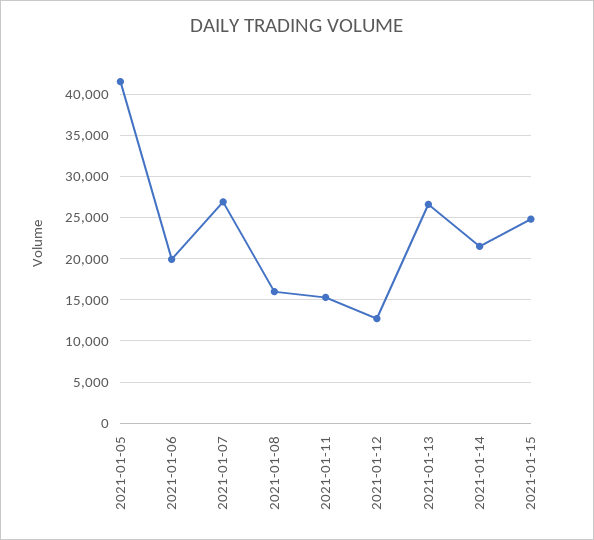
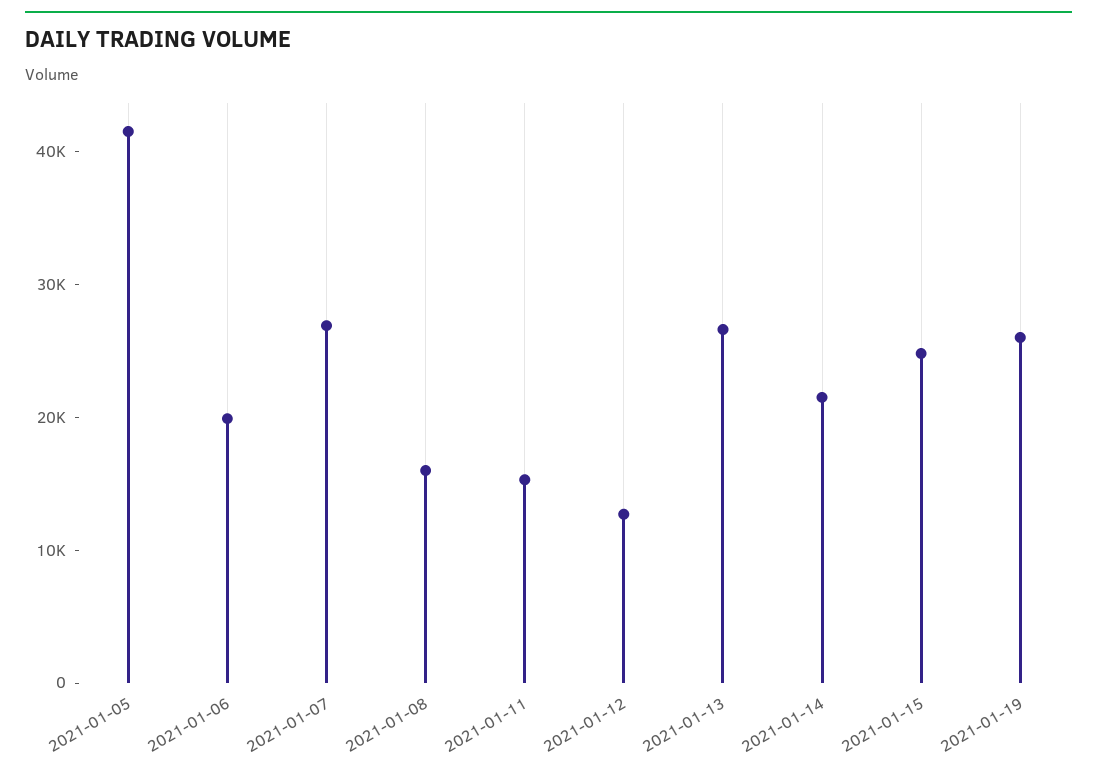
2021-01-19: none -> 26000

